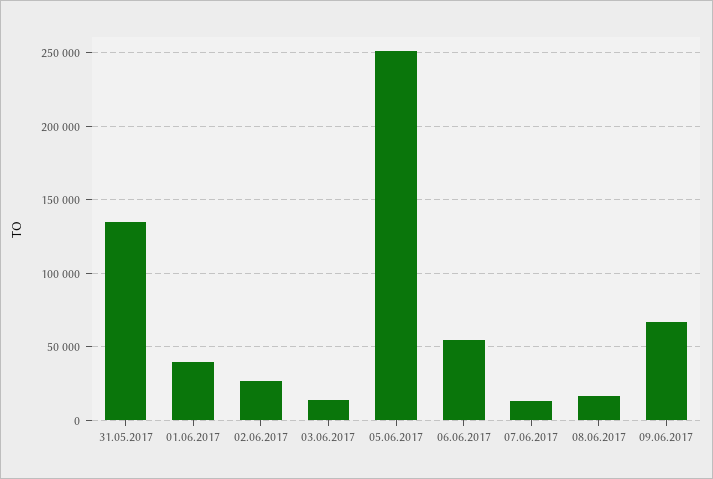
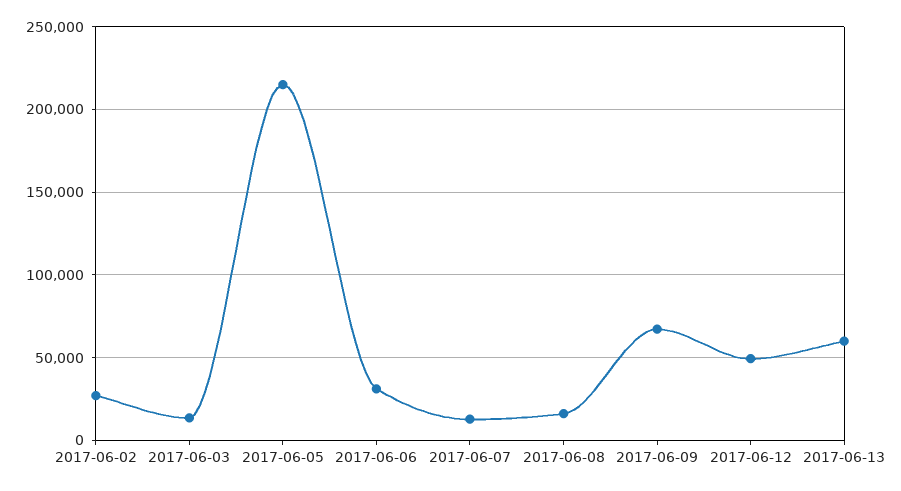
31.05.2017: 135000 -> none
01.06.2017: 40000 -> none
05.06.2017: 250000 -> 215000
06.06.2017: 55000 -> 30000
2017-06-12: none -> 50000
2017-06-13: none -> 60000

